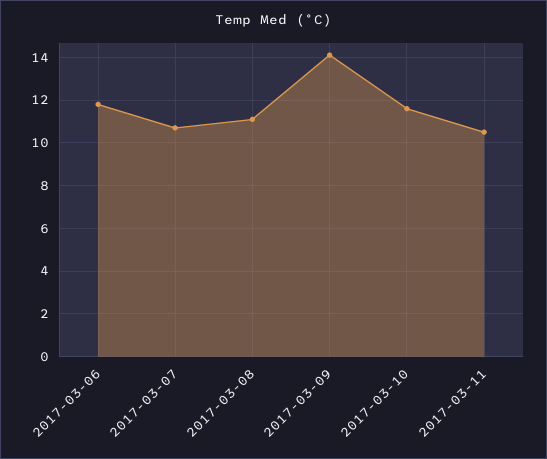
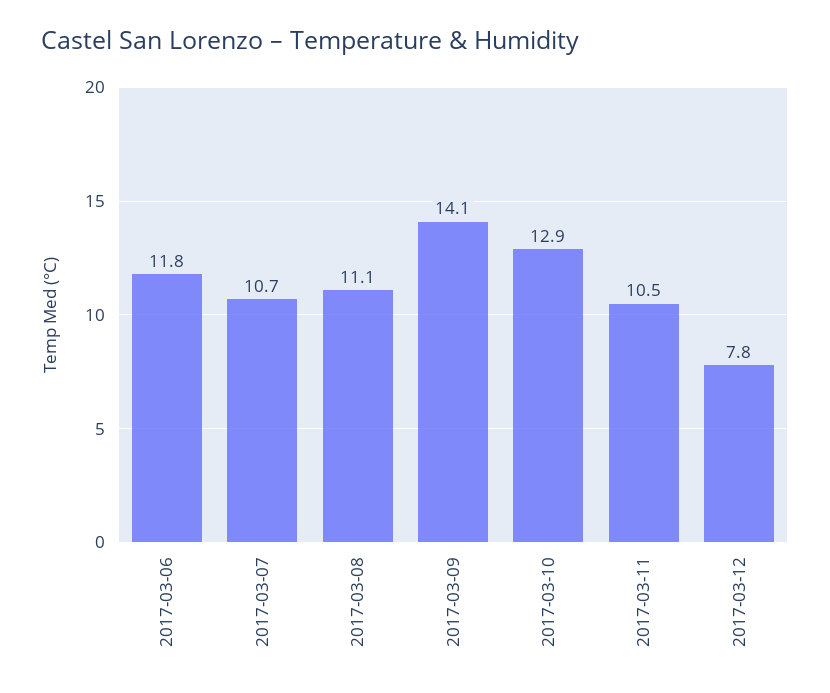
2017-03-10: 11.5 -> 12.9
2017-03-12: none -> 7.8

